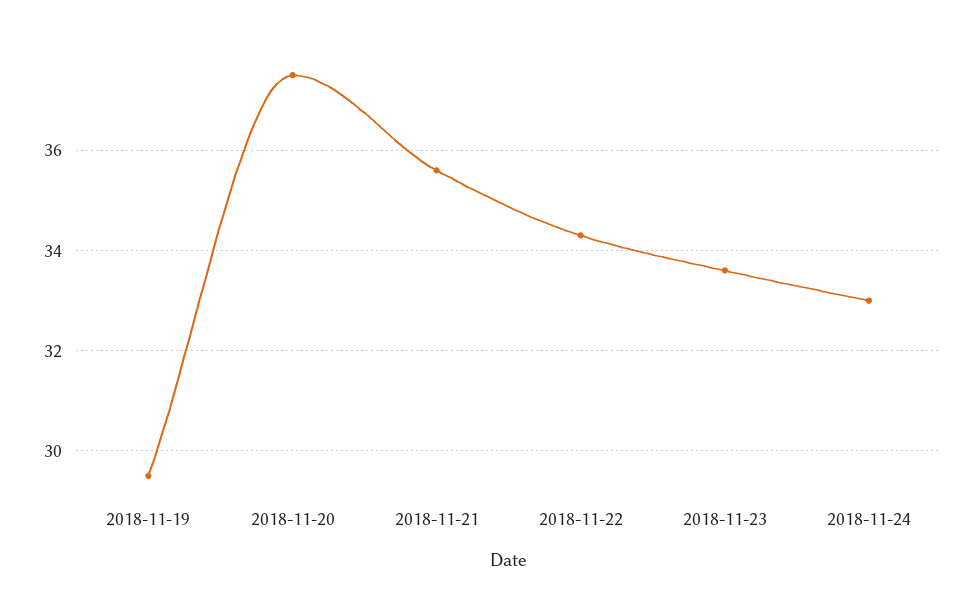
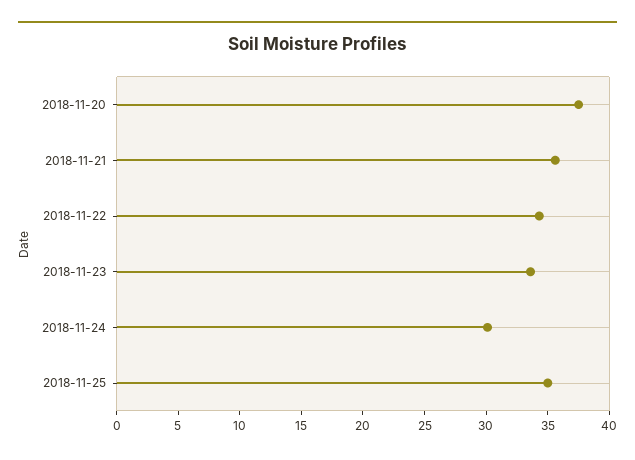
2018-11-19: 29.5 -> none
2018-11-24: 33 -> 30
2018-11-25: none -> 35

